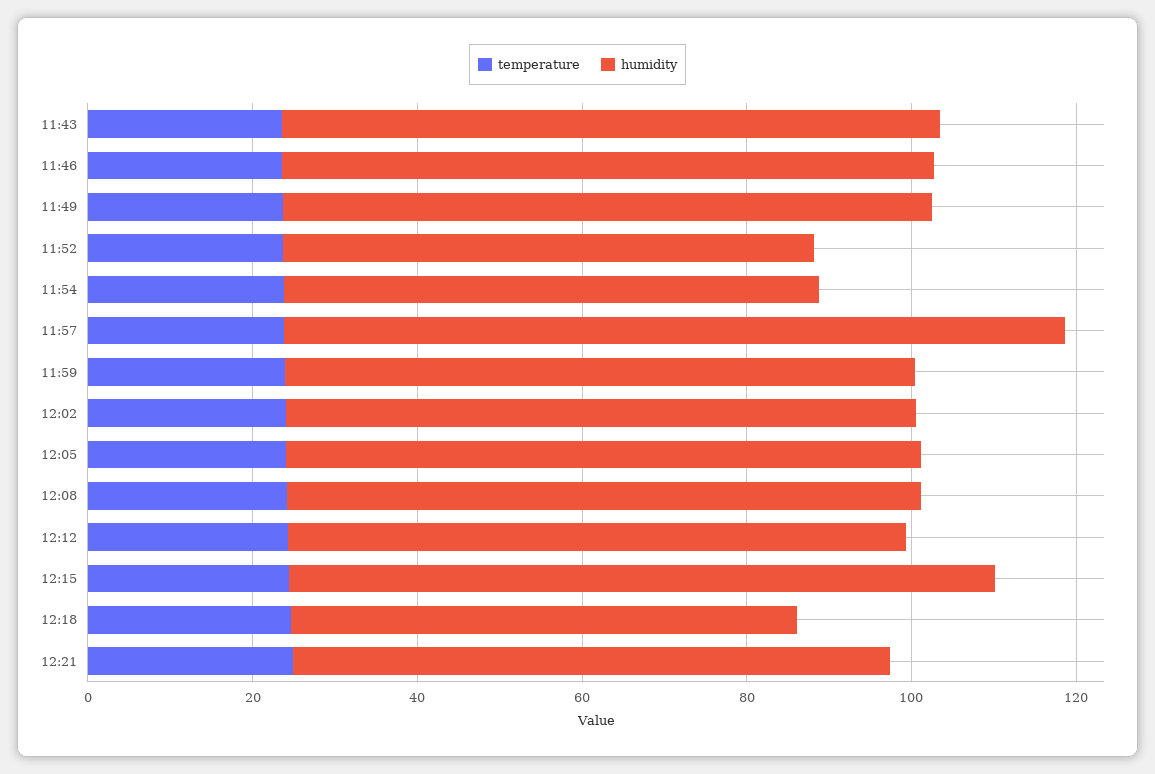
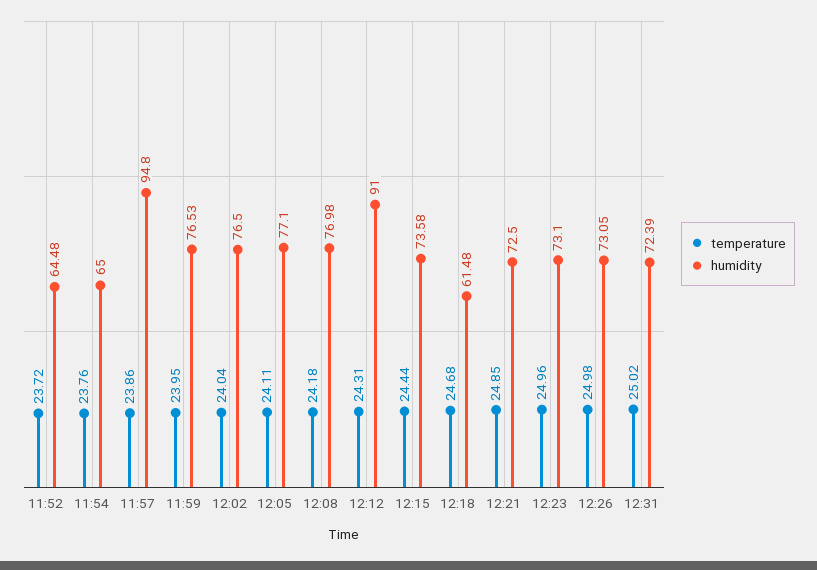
temperature, 11:43: 25 -> none
humidity, 11:43: 80 -> none
temperature, 11:46: 25 -> none
humidity, 11:46: 80 -> none
temperature, 11:49: 25 -> none
humidity, 11:49: 80 -> none
humidity, 12:12: 75 -> 91
humidity, 12:15: 85 -> 73.58
temperature, 12:23: none -> 24.96
humidity, 12:23: none -> 73.1
temperature, 12:26: none -> 24.98
humidity, 12:26: none -> 73.05
temperature, 12:31: none -> 25.02
humidity, 12:31: none -> 72.39

